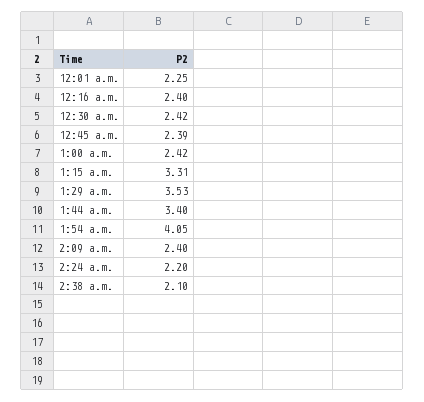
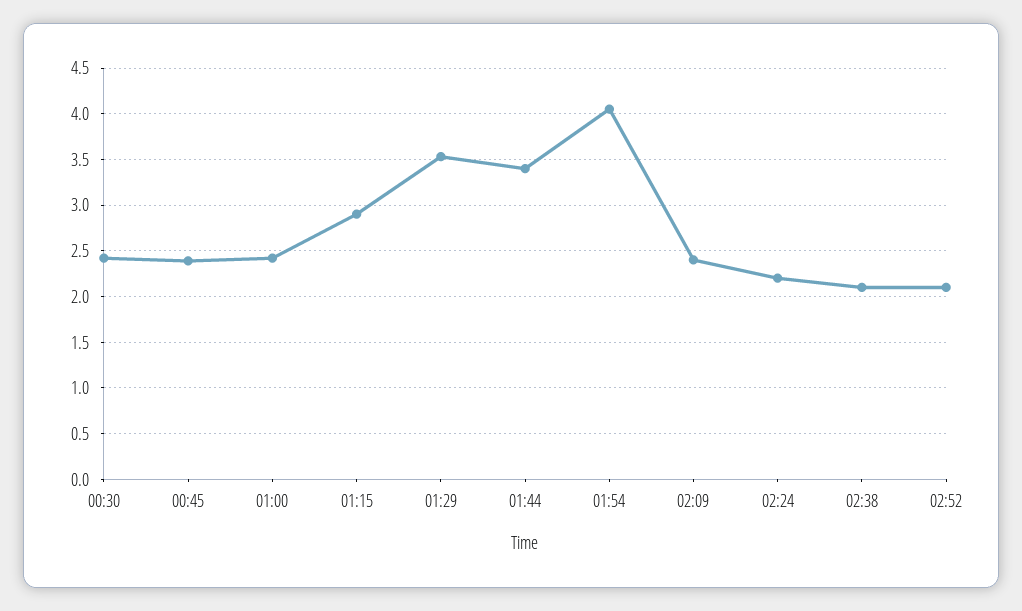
12:01 a.m.: 2.25 -> none
12:16 a.m.: 2.4 -> none
1:15 a.m.: 3.31 -> 2.9
02:52: none -> 2.1

